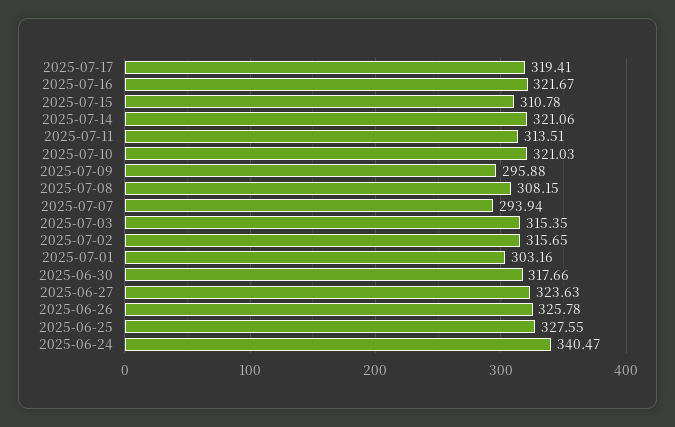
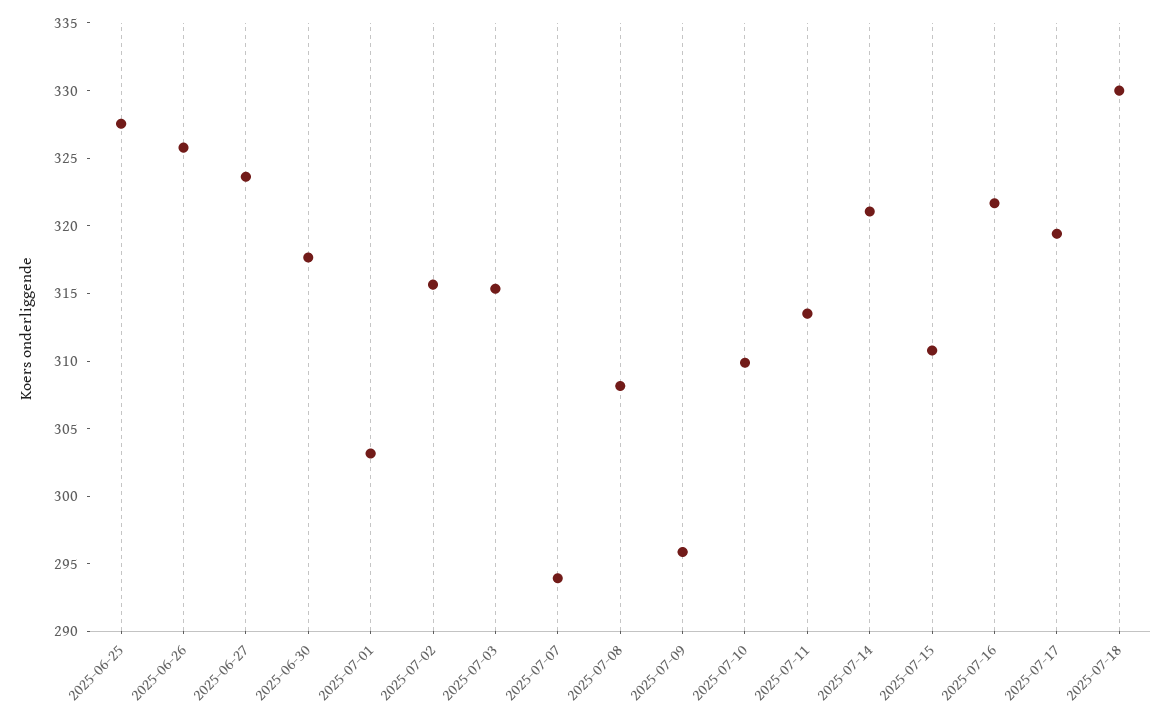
2025-07-10: 321.03 -> 310
2025-06-24: 340.47 -> none
2025-07-18: none -> 330

